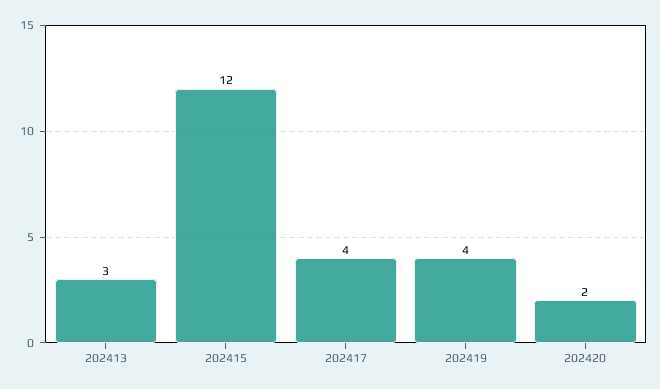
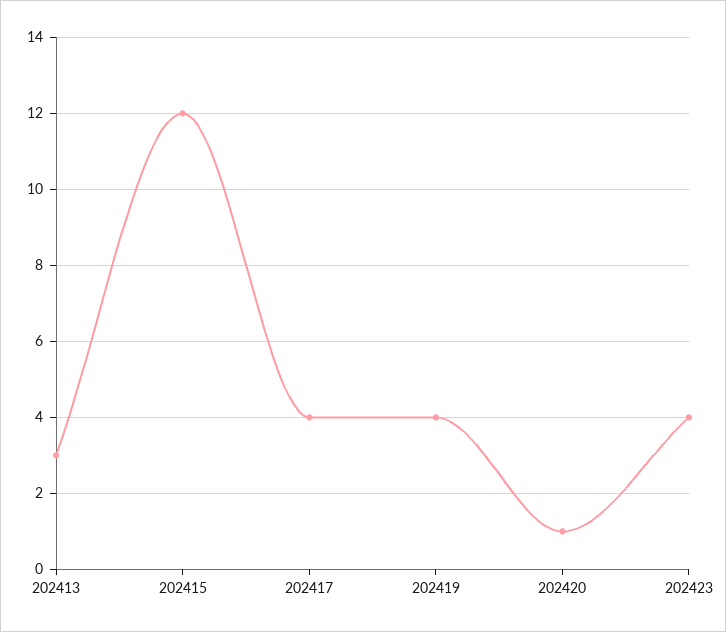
202420: 2 -> 1
202423: none -> 4

